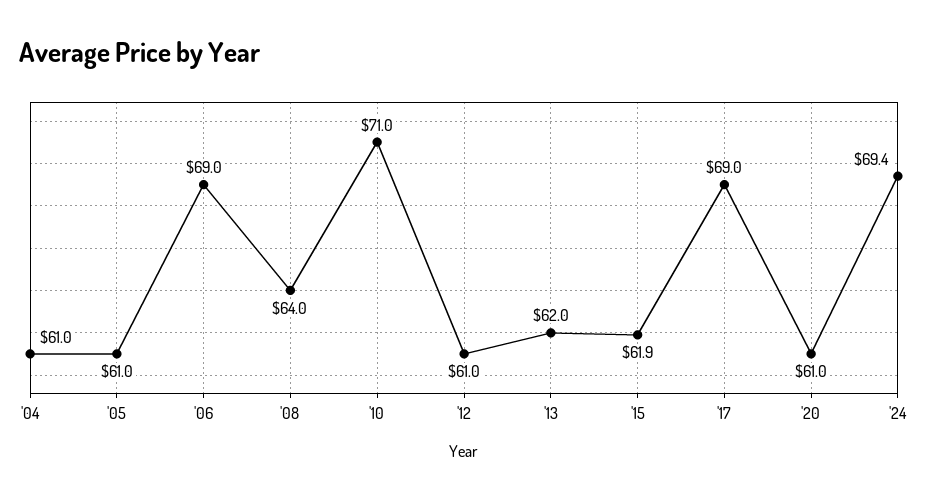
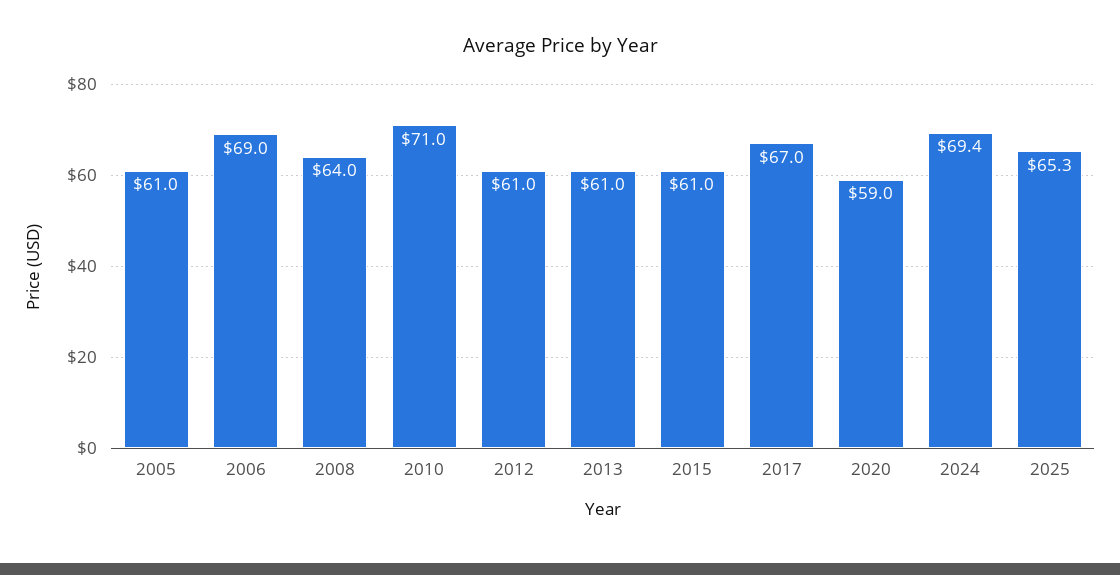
'04: 61 -> none
'13: 62 -> 61
'15: 61.9 -> 61
'17: 69 -> 67
'20: 61 -> 59
2025: none -> 65.3

